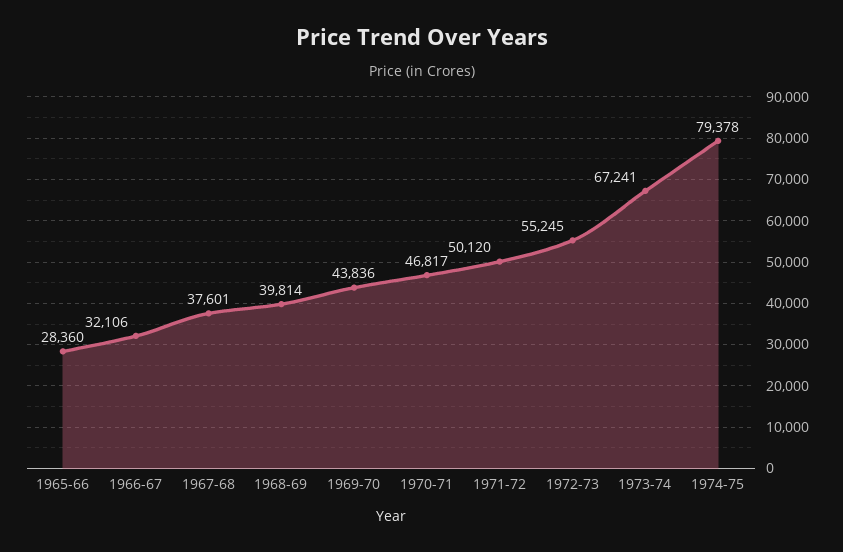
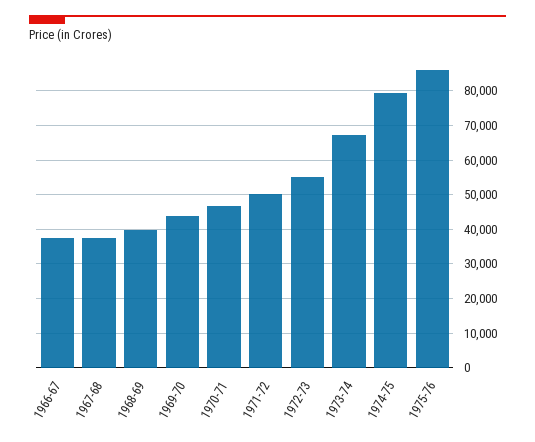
1965-66: 28360 -> none
1966-67: 32106 -> 38000
1975-76: none -> 86000

